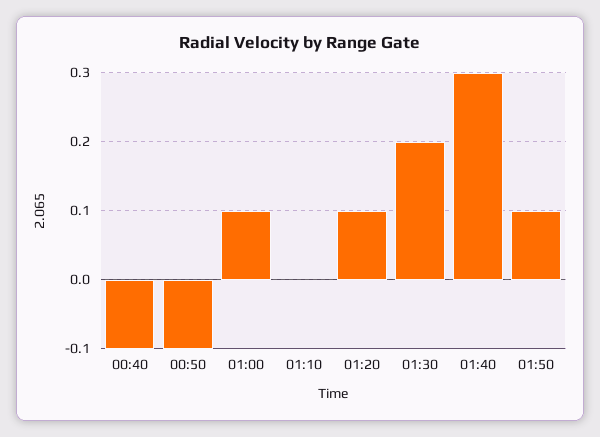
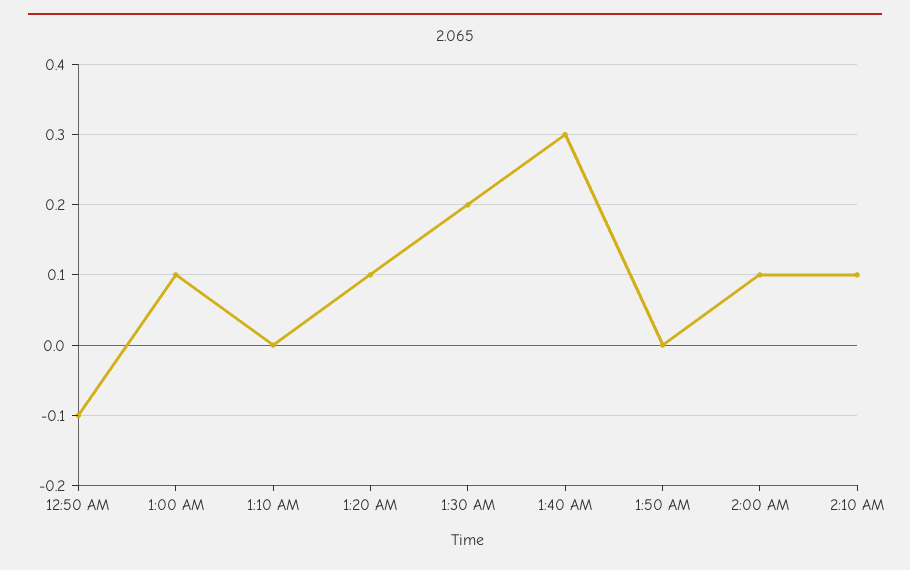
00:40: -0.1 -> none
01:50: 0.1 -> 0
2:00 AM: none -> 0.1
2:10 AM: none -> 0.1

